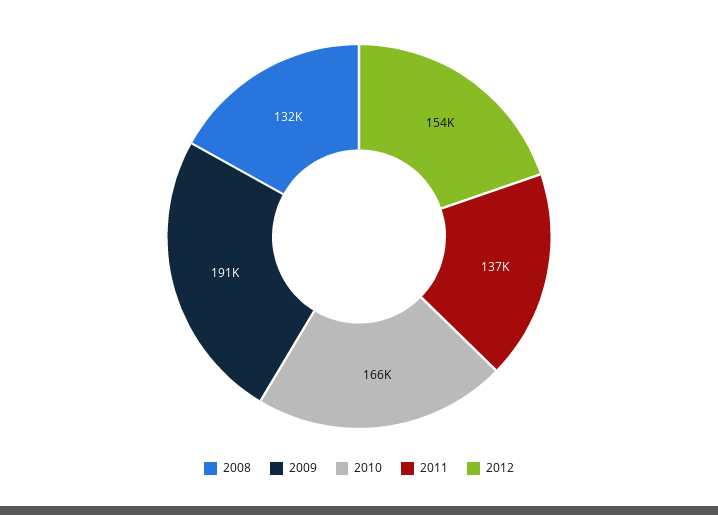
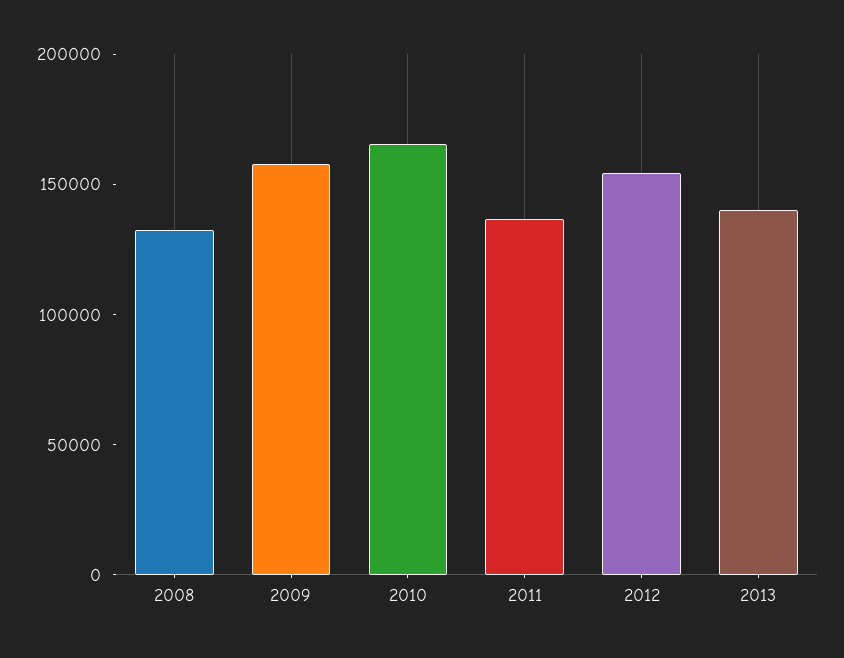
2009: 191000 -> 160000
2013: none -> 140000

